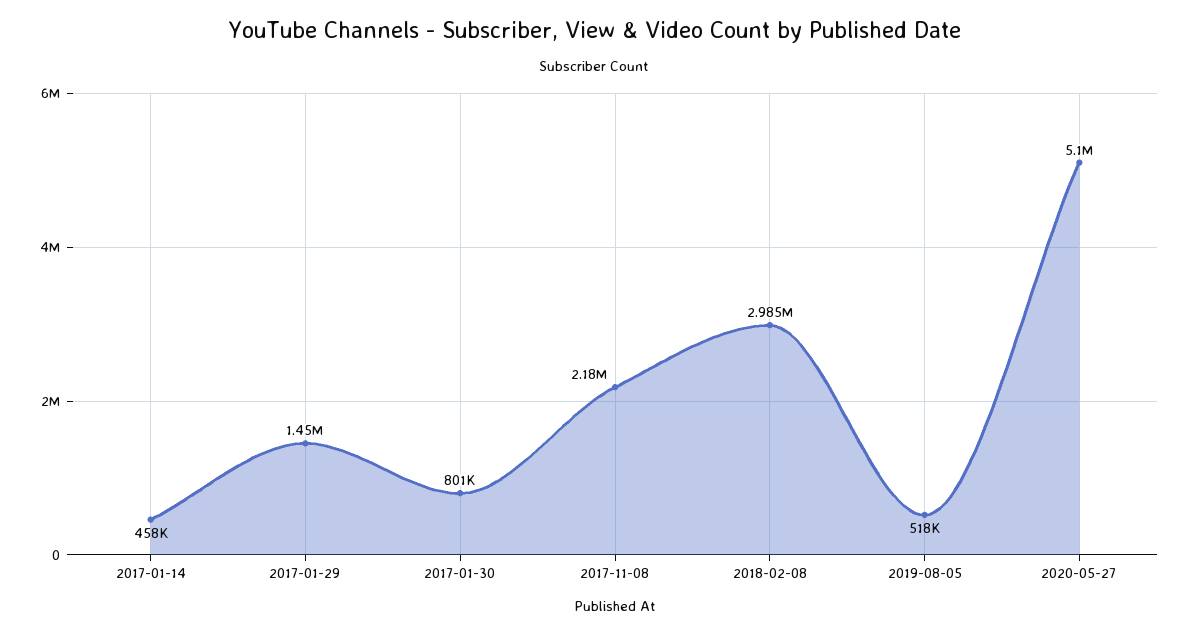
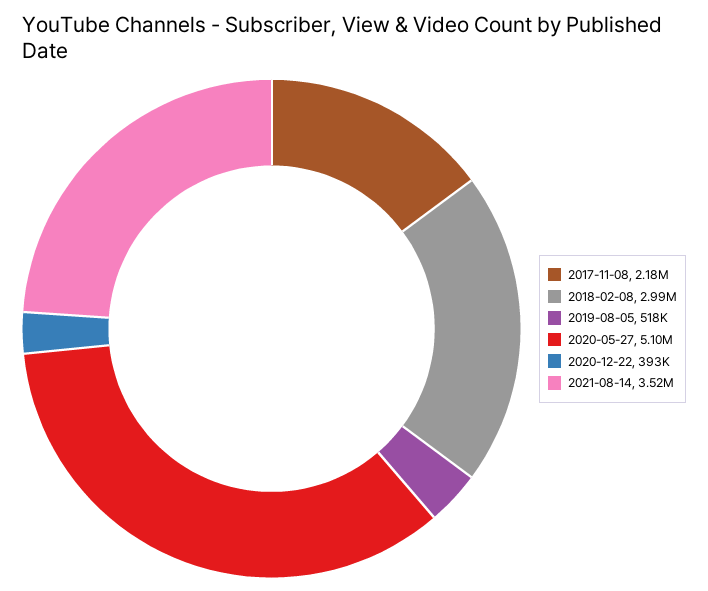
2017-01-14: 458000 -> none
2017-01-29: 1450000 -> none
2017-01-30: 801000 -> none
2020-12-22: none -> 393000
2021-08-14: none -> 3520000

